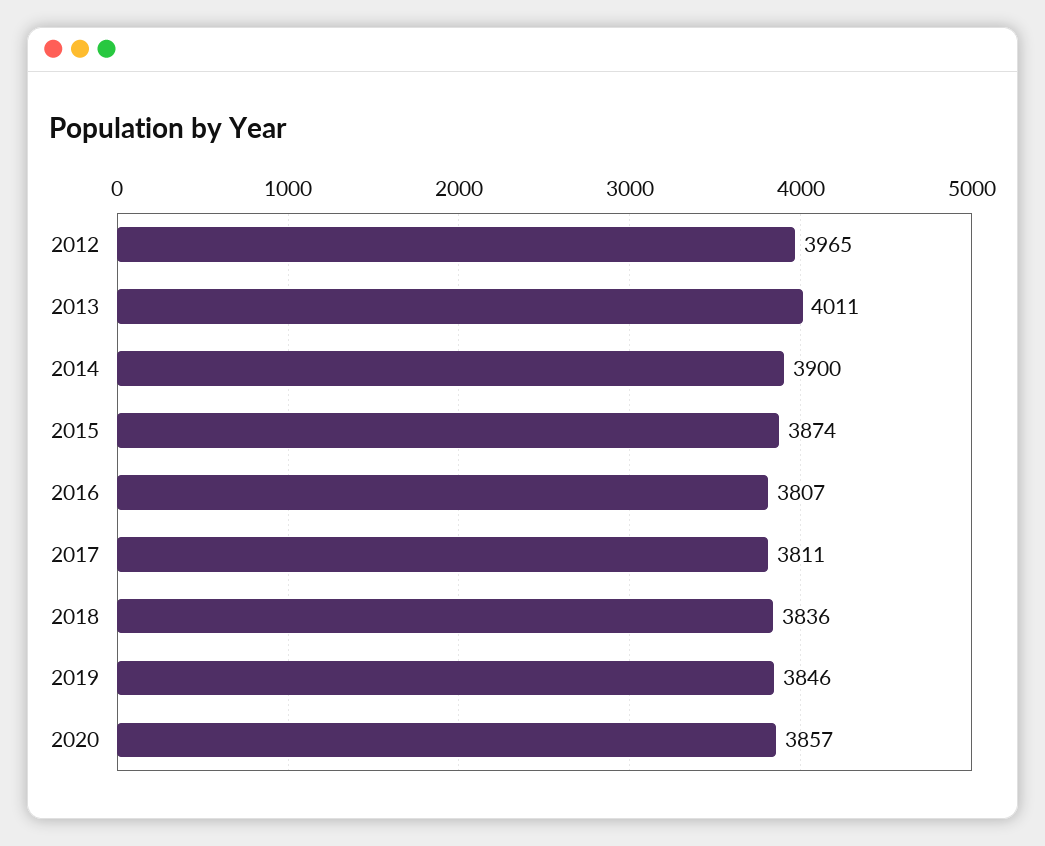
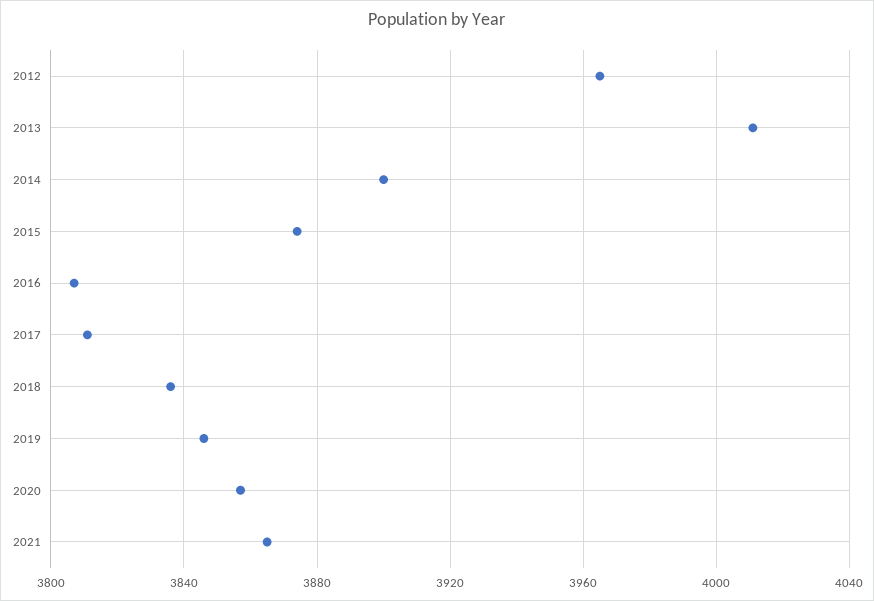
2021: none -> 3865

